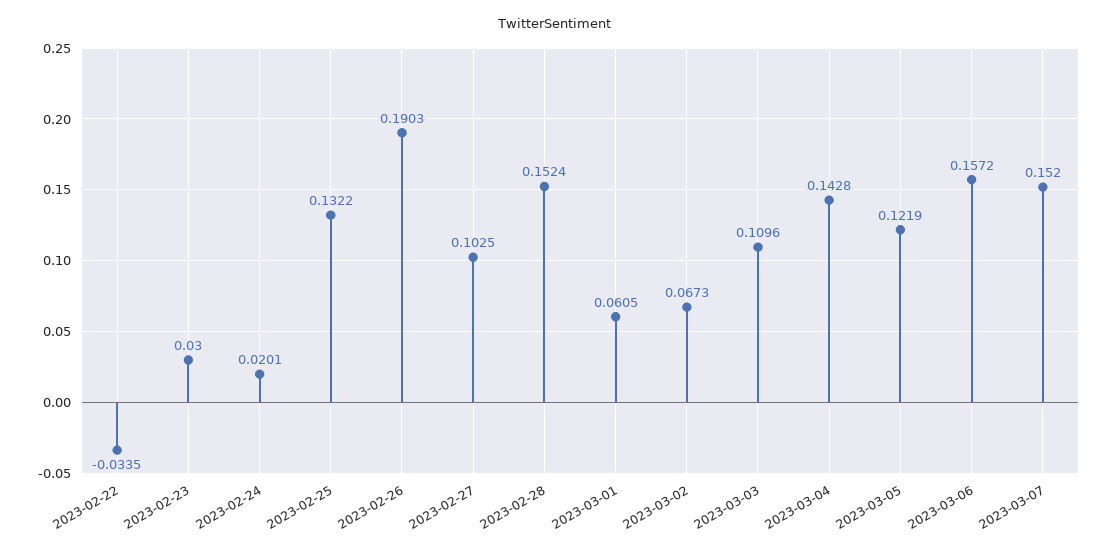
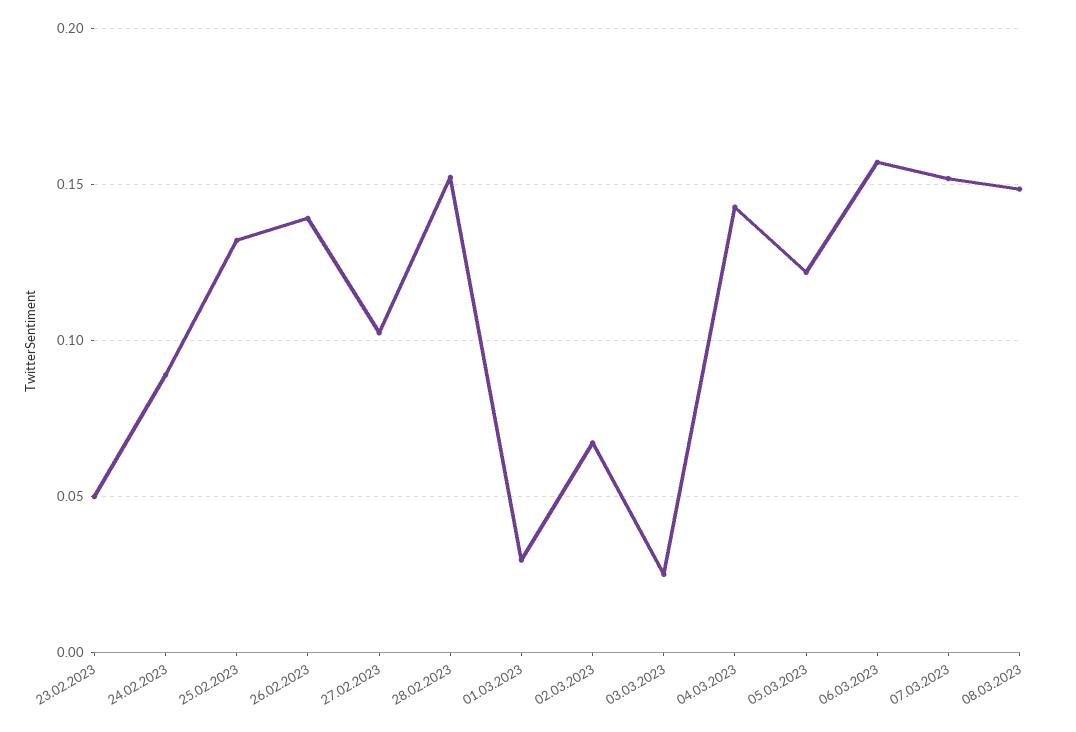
2023-02-22: -0.0335 -> none
2023-02-23: 0.03 -> 0.05
2023-02-24: 0.0201 -> 0.09
2023-02-26: 0.1903 -> 0.14
2023-03-01: 0.0605 -> 0.03
2023-03-03: 0.1096 -> 0.025
08.03.2023: none -> 0.15

